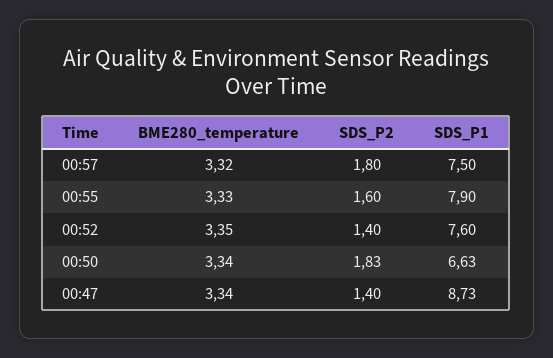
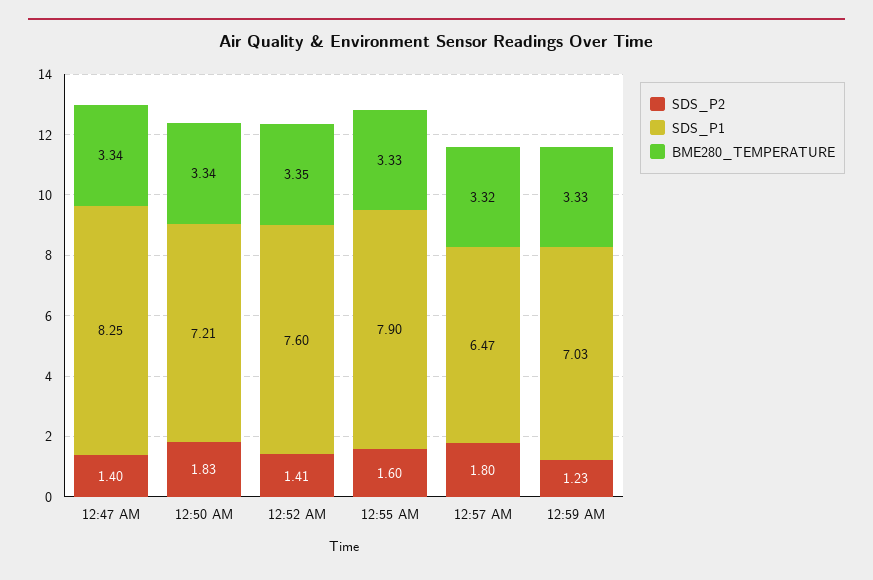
SDS_P1, 00:57: 7.5 -> 6.47
SDS_P2, 00:52: 1.4 -> 1.41
SDS_P1, 00:50: 6.63 -> 7.21
SDS_P1, 00:47: 8.73 -> 8.25
SDS_P2, 12:59 AM: none -> 1.23
SDS_P1, 12:59 AM: none -> 7.03
BME280_temperature, 12:59 AM: none -> 3.33

